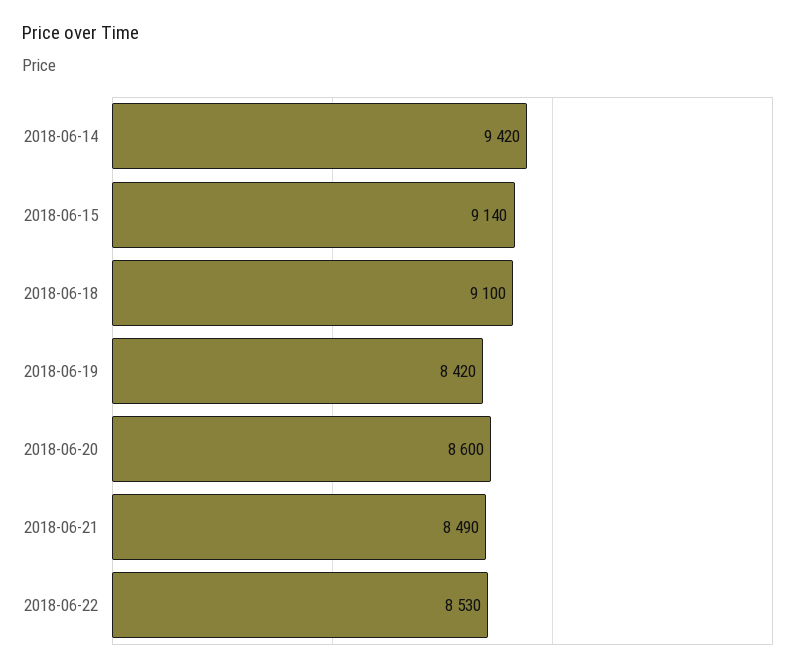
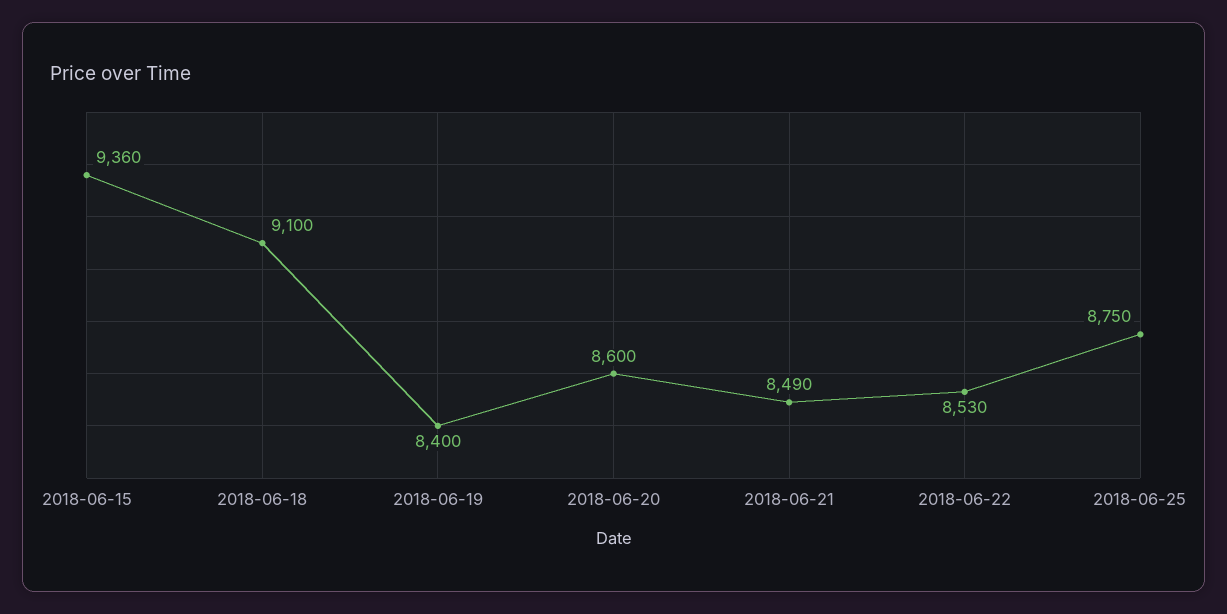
2018-06-14: 9420 -> none
2018-06-15: 9140 -> 9360
2018-06-19: 8420 -> 8400
2018-06-25: none -> 8750

